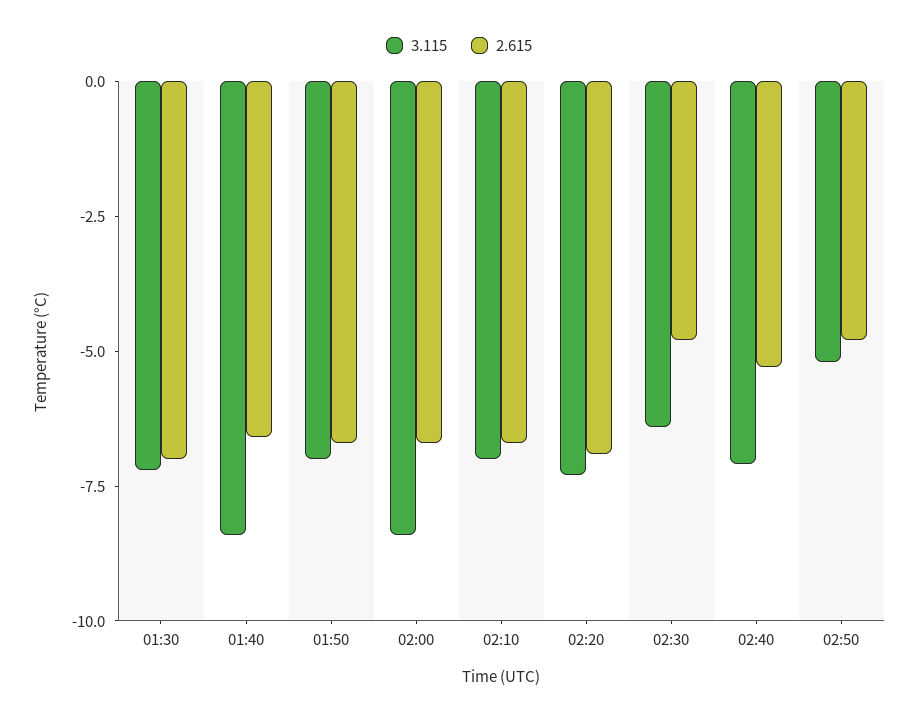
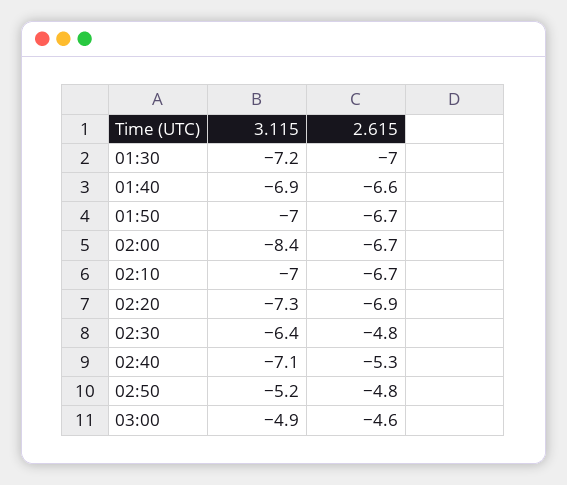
3.115, 01:40: -8.5 -> -6.9
3.115, 03:00: none -> -4.9
2.615, 03:00: none -> -4.6

